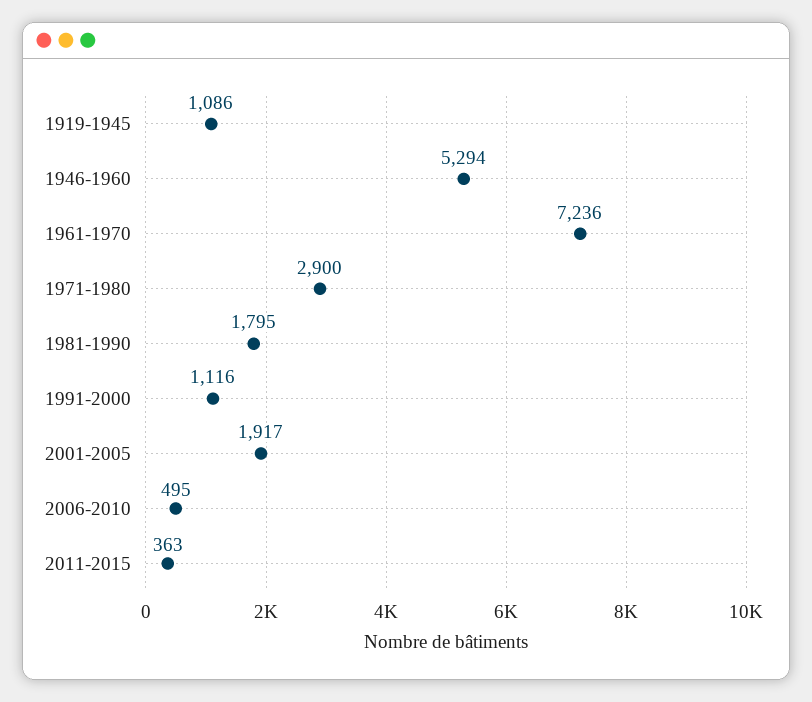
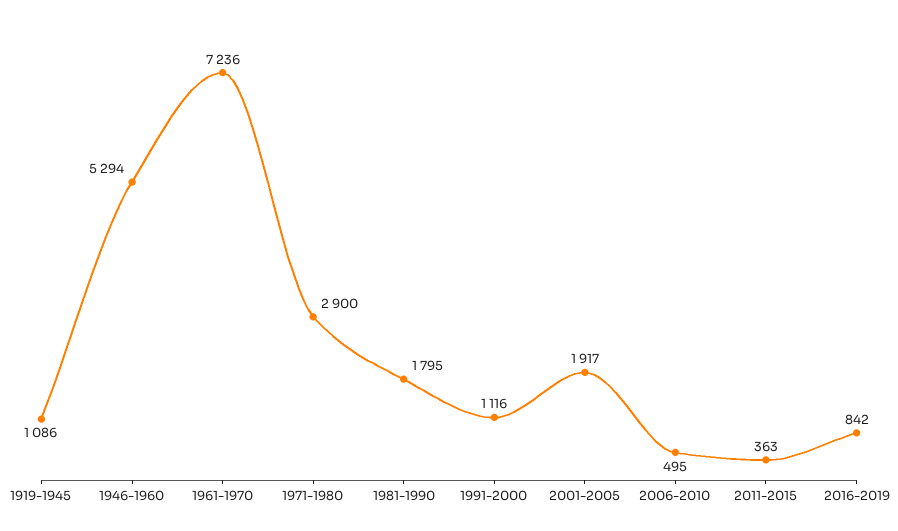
2016-2019: none -> 842

